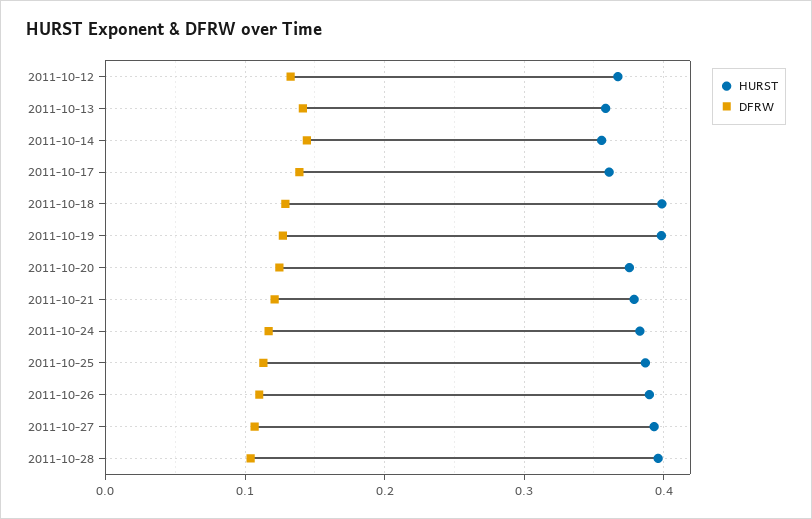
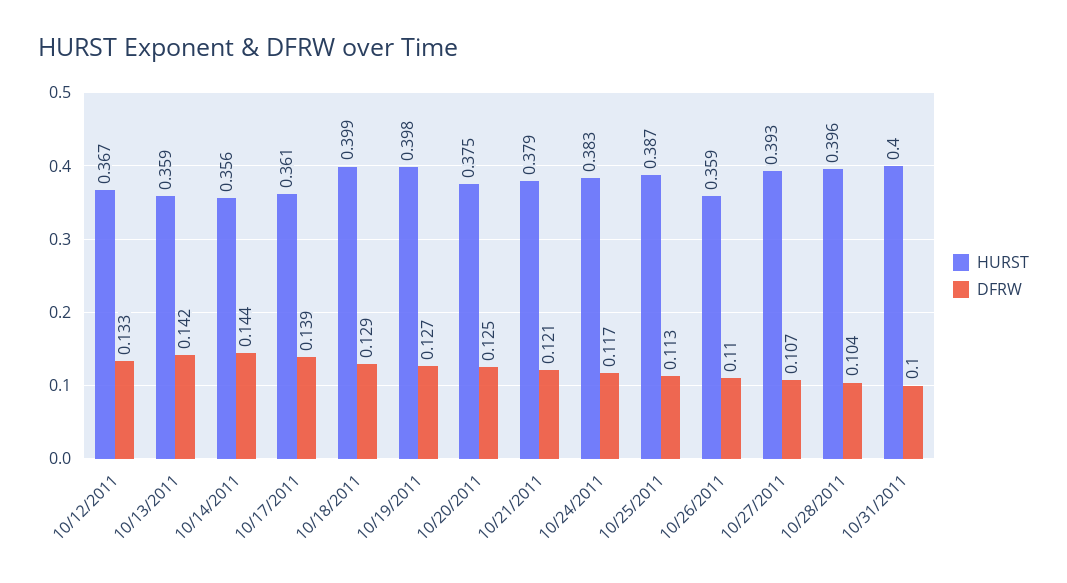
HURST, 2011-10-26: 0.39 -> 0.359
HURST, 10/31/2011: none -> 0.4
DFRW, 10/31/2011: none -> 0.1

